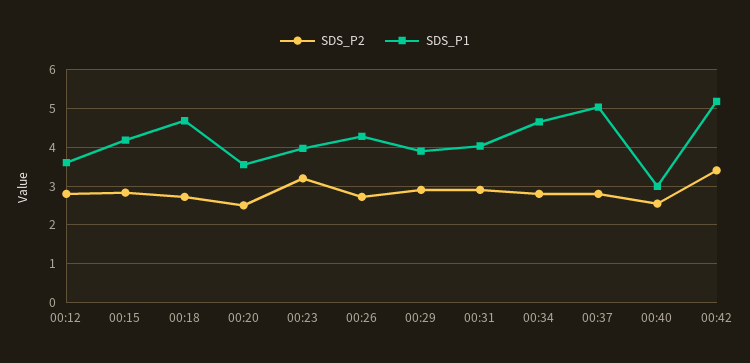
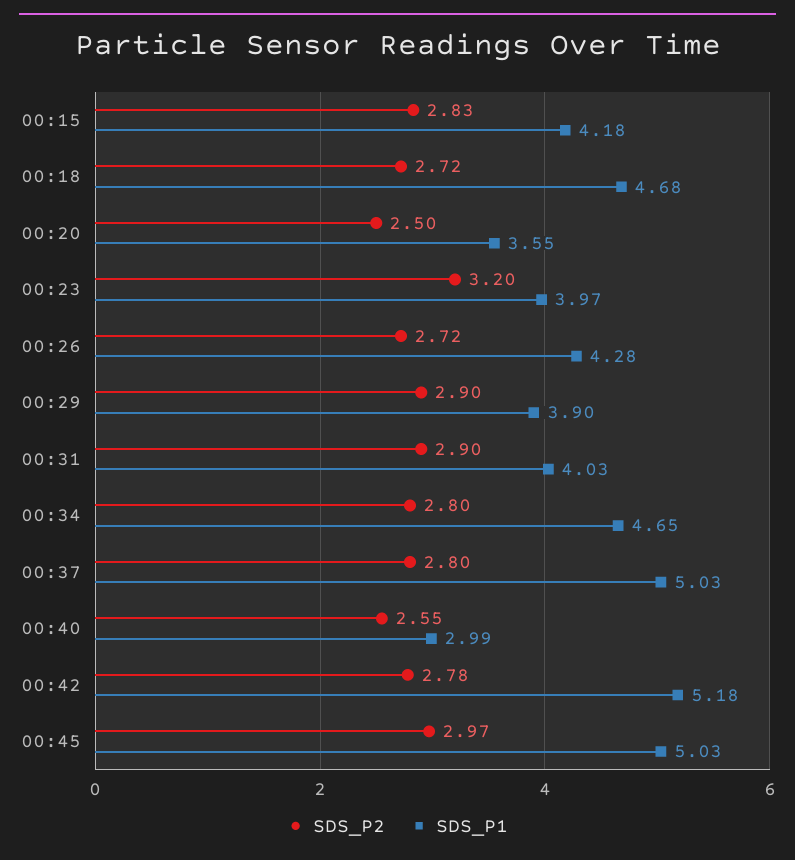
SDS_P2, 00:12: 2.8 -> none
SDS_P1, 00:12: 3.6 -> none
SDS_P2, 00:42: 3.4 -> 2.78
SDS_P2, 00:45: none -> 2.97
SDS_P1, 00:45: none -> 5.03

